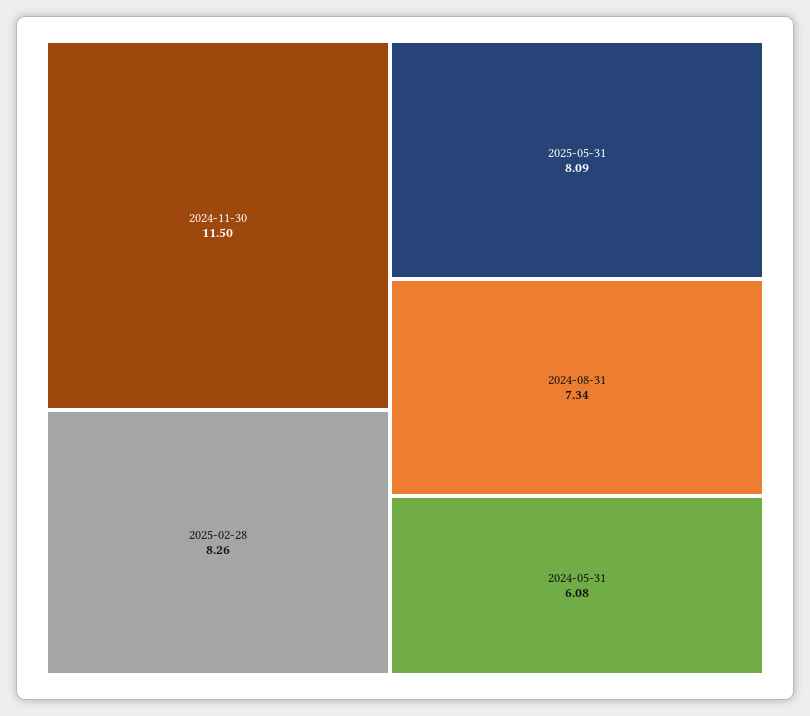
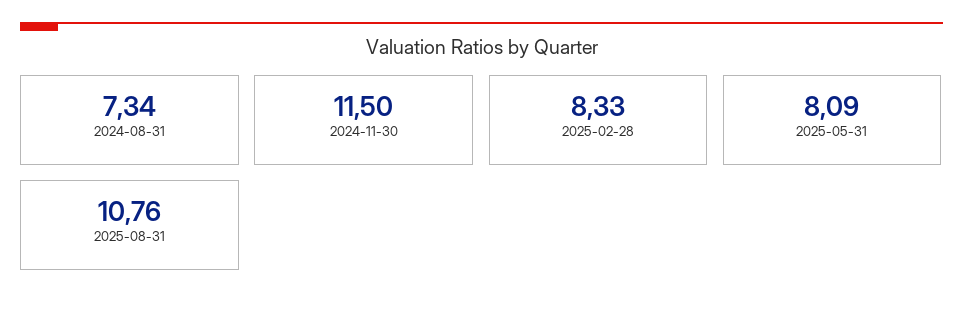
2025-02-28: 8.26 -> 8.33
2024-05-31: 6.08 -> none
2025-08-31: none -> 10.76

